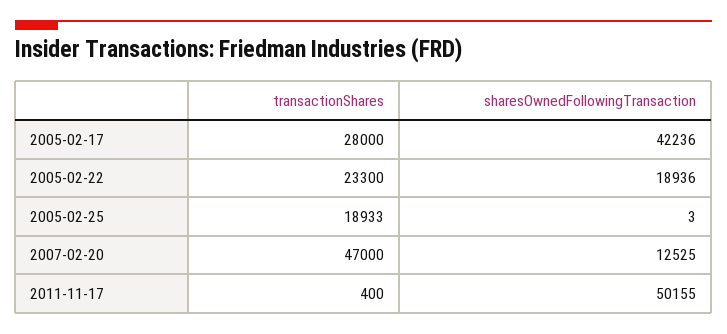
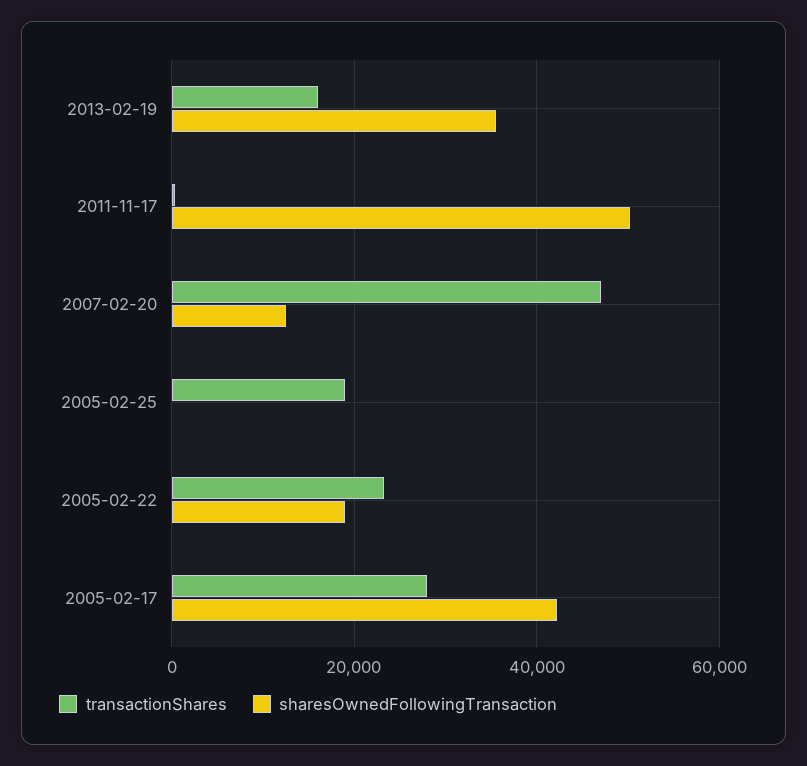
transactionShares, 2013-02-19: none -> 16000
sharesOwnedFollowingTransaction, 2013-02-19: none -> 36000

